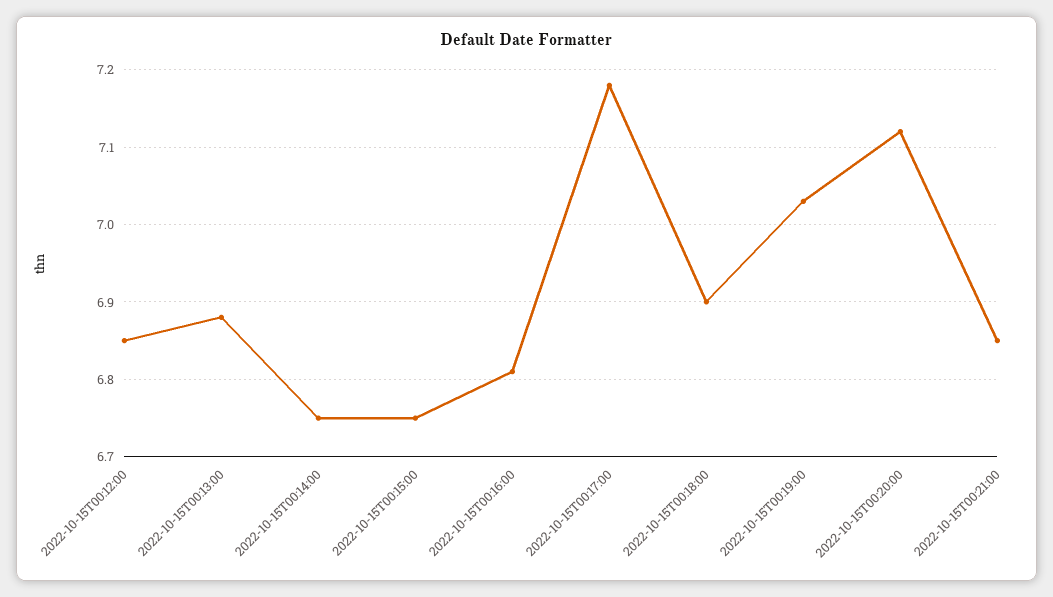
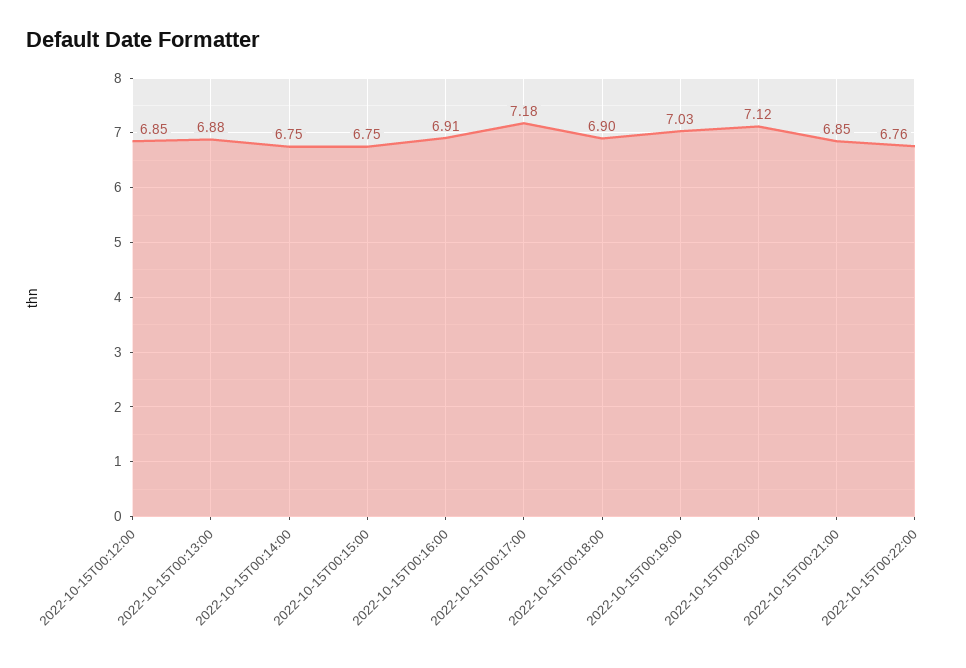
2022-10-15T00:16:00: 6.81 -> 6.91
2022-10-15T00:22:00: none -> 6.76

